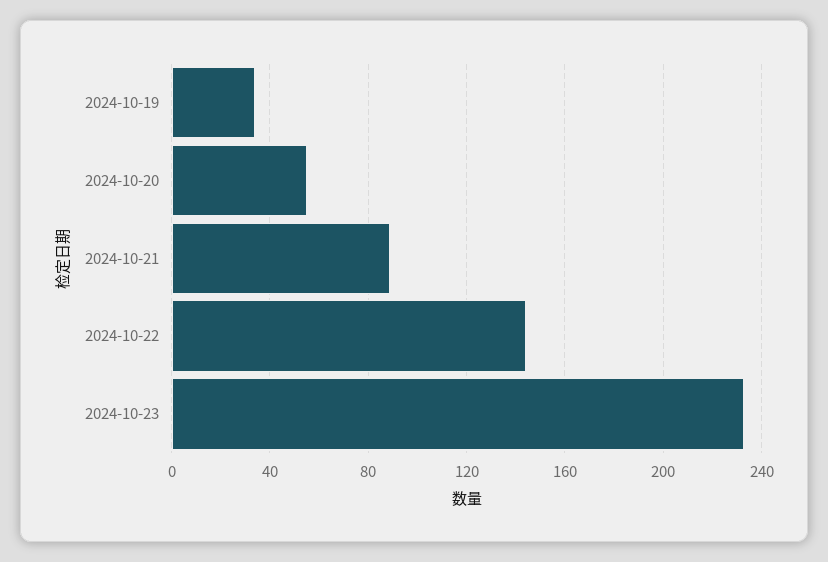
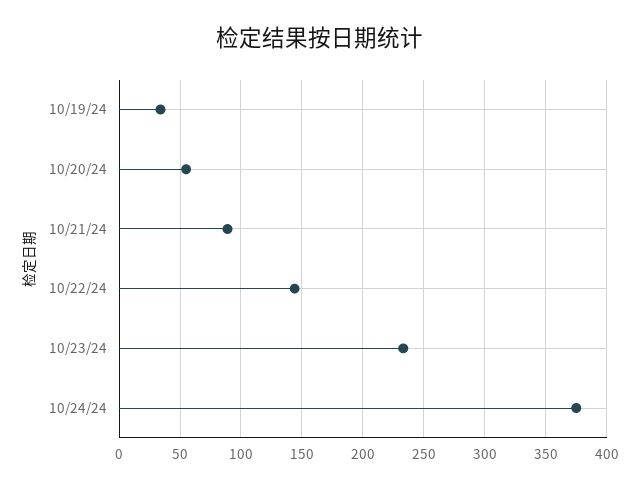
10/24/24: none -> 375

